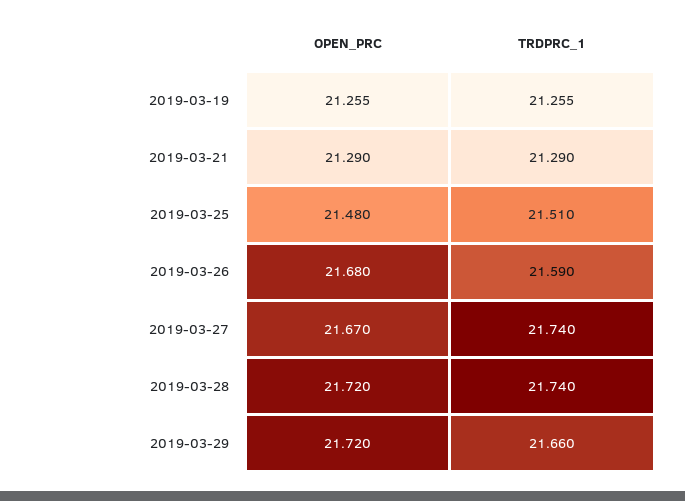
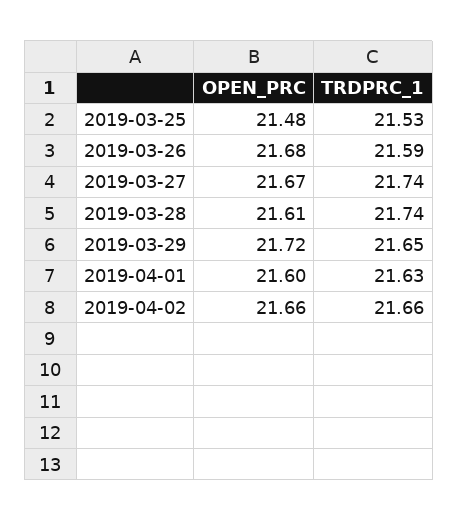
OPEN_PRC, 2019-03-19: 21.255 -> none
TRDPRC_1, 2019-03-19: 21.255 -> none
OPEN_PRC, 2019-03-21: 21.29 -> none
TRDPRC_1, 2019-03-21: 21.29 -> none
TRDPRC_1, 2019-03-25: 21.51 -> 21.53
OPEN_PRC, 2019-03-28: 21.72 -> 21.61
TRDPRC_1, 2019-03-29: 21.66 -> 21.65
OPEN_PRC, 2019-04-01: none -> 21.6
TRDPRC_1, 2019-04-01: none -> 21.63
OPEN_PRC, 2019-04-02: none -> 21.66
TRDPRC_1, 2019-04-02: none -> 21.66

